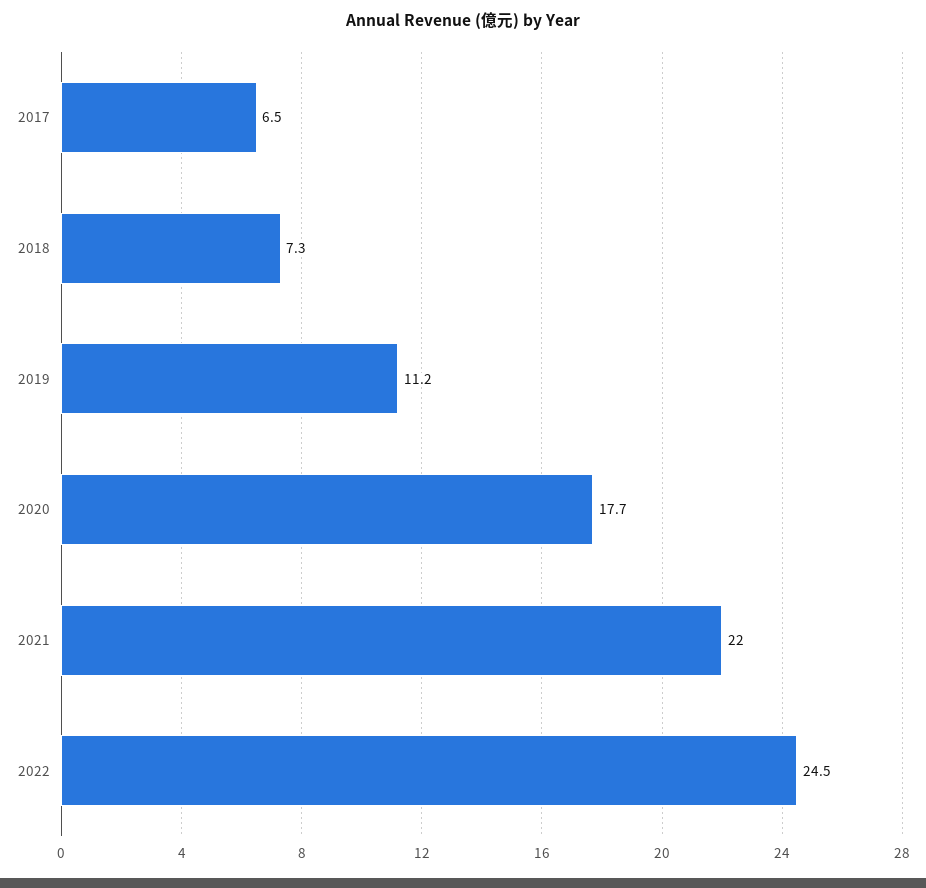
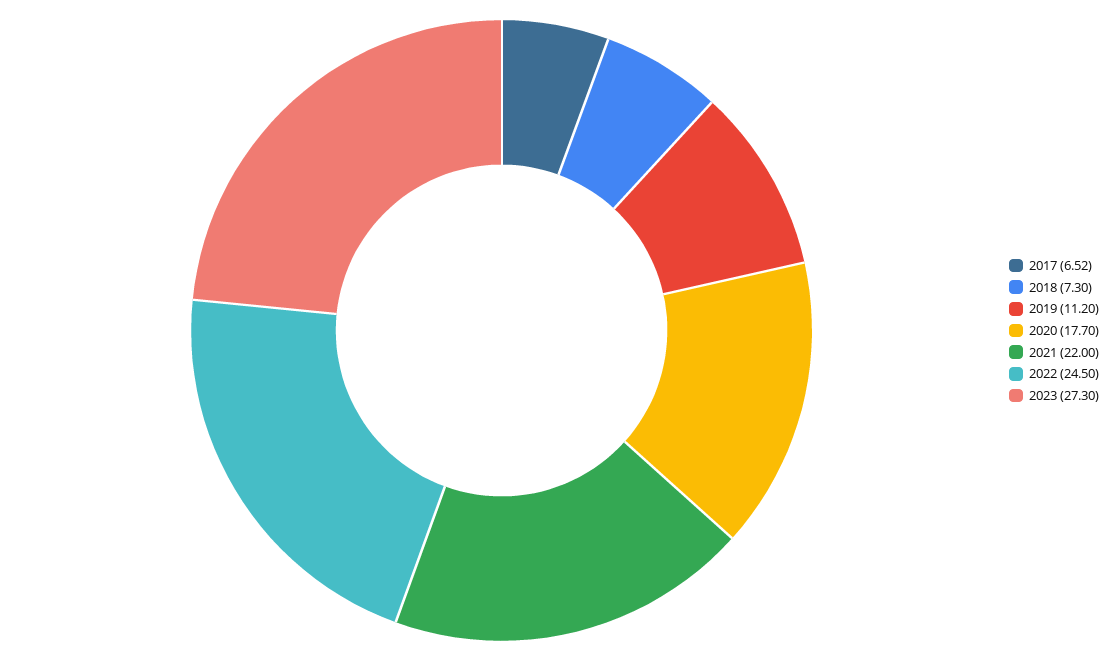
2023: none -> 27.3

